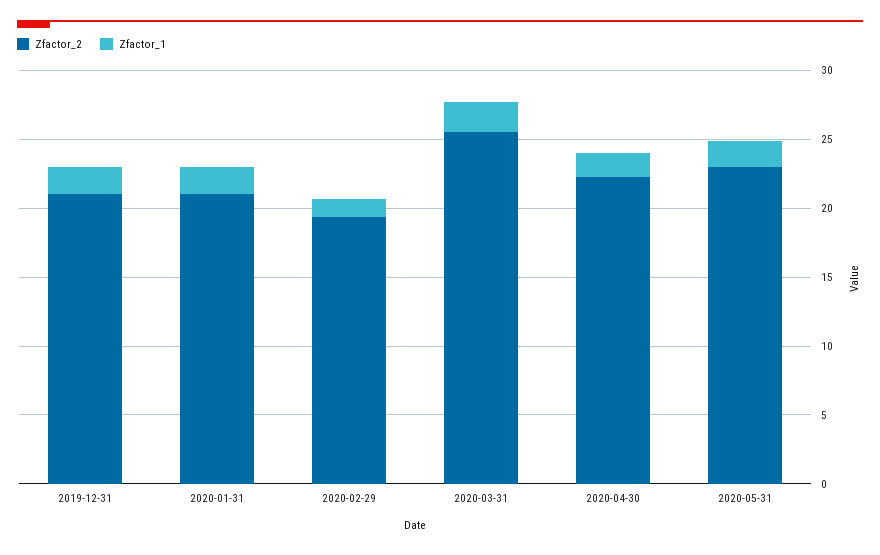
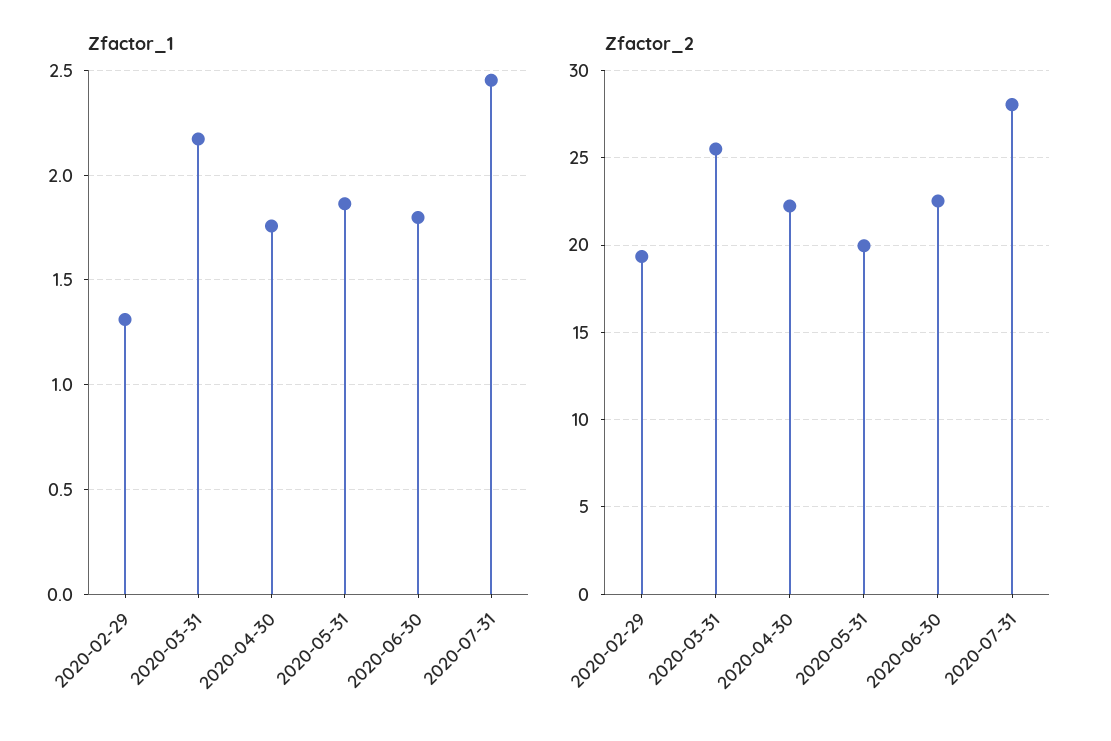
Zfactor_2, 2019-12-31: 21 -> none
Zfactor_1, 2019-12-31: 2 -> none
Zfactor_2, 2020-01-31: 21 -> none
Zfactor_1, 2020-01-31: 2 -> none
Zfactor_2, 2020-05-31: 23 -> 20
Zfactor_1, 2020-06-30: none -> 1.8
Zfactor_1, 2020-07-31: none -> 2.45
Zfactor_2, 2020-06-30: none -> 22.5
Zfactor_2, 2020-07-31: none -> 28

